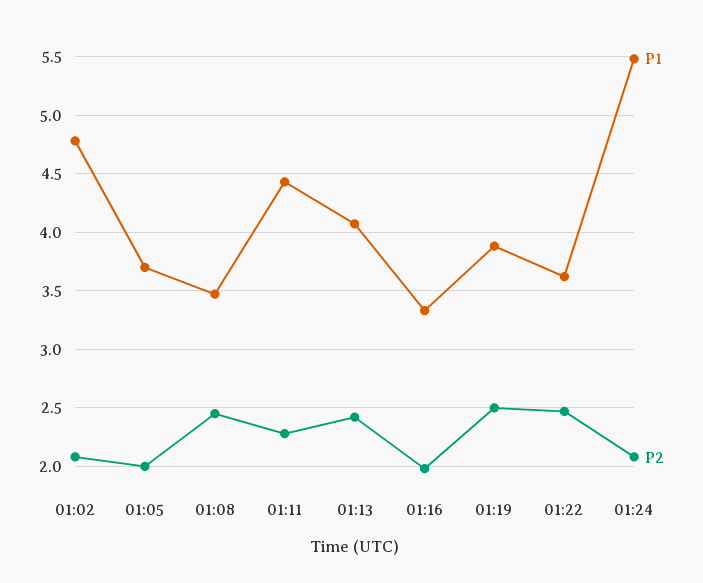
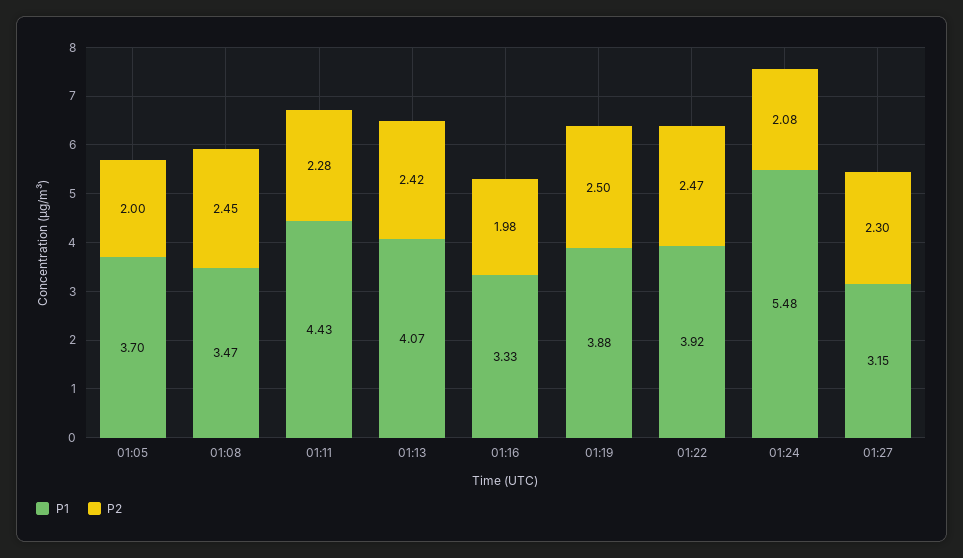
P1, 01:02: 4.8 -> none
P2, 01:02: 2.1 -> none
P1, 01:22: 3.6 -> 3.92
P1, 01:27: none -> 3.15
P2, 01:27: none -> 2.3

